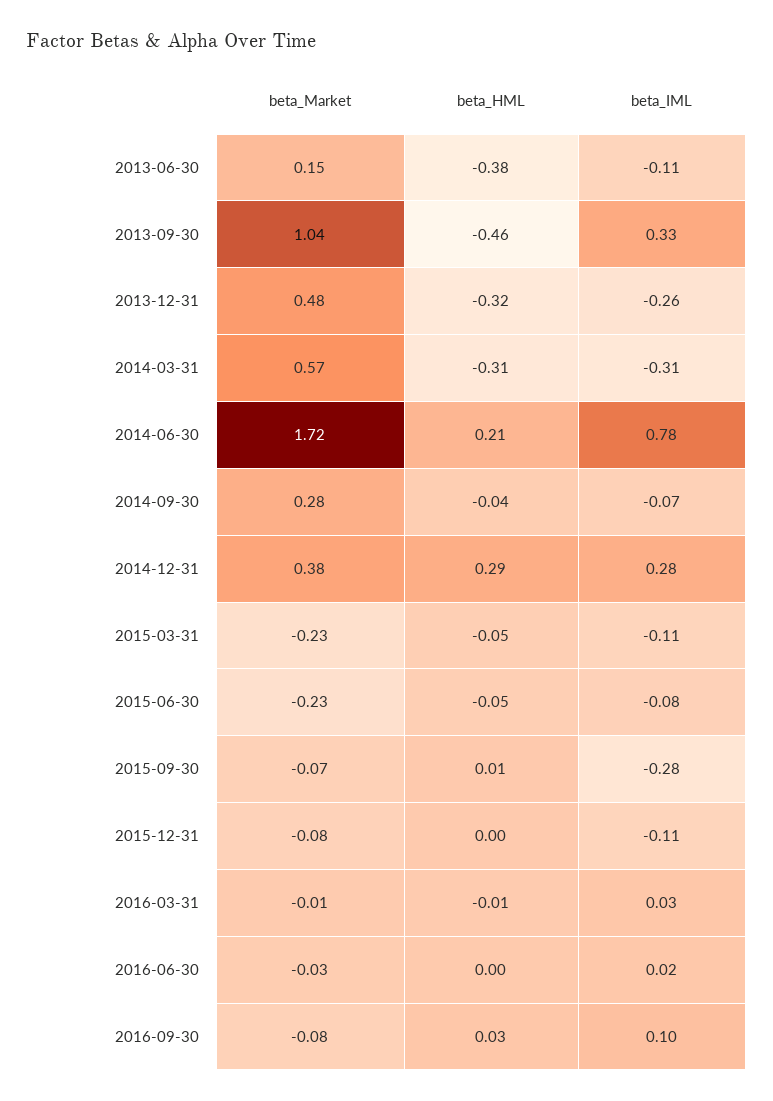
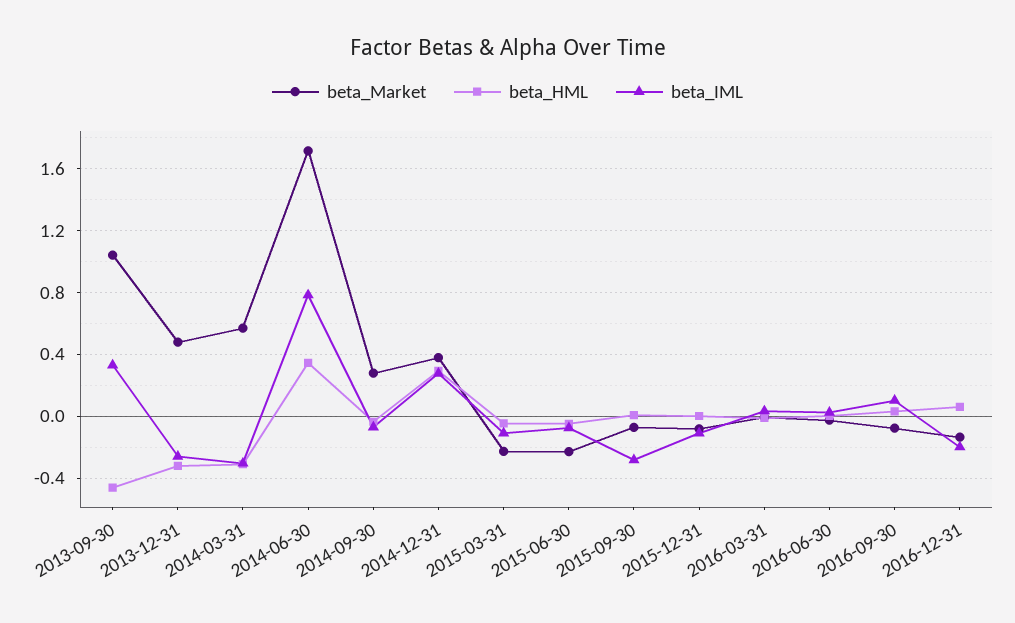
beta_Market, 2013-06-30: 0.15 -> none
beta_HML, 2013-06-30: -0.38 -> none
beta_IML, 2013-06-30: -0.11 -> none
beta_HML, 2014-06-30: 0.21 -> 0.35
beta_Market, 2016-12-31: none -> -0.15
beta_HML, 2016-12-31: none -> 0.05
beta_IML, 2016-12-31: none -> -0.2

